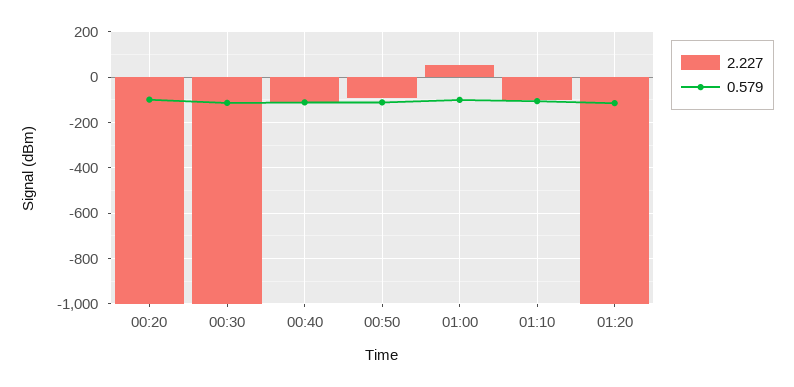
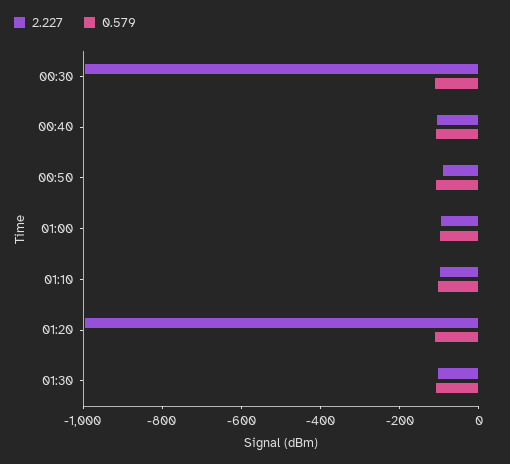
2.227, 00:20: -1000 -> none
0.579, 00:20: -100 -> none
2.227, 01:00: 50 -> -100
2.227, 01:30: none -> -100
0.579, 01:30: none -> -100

